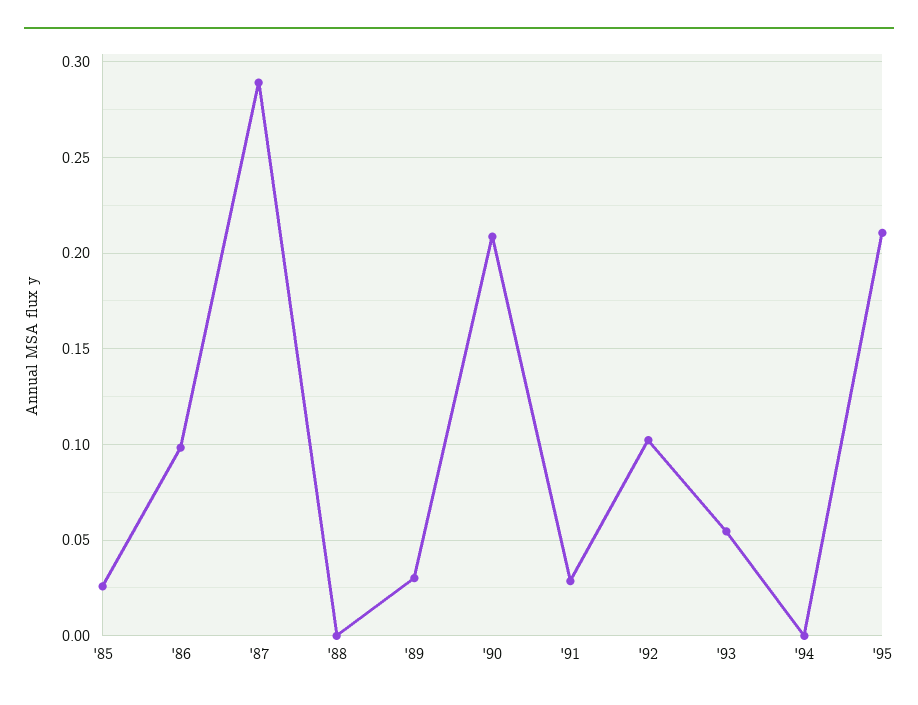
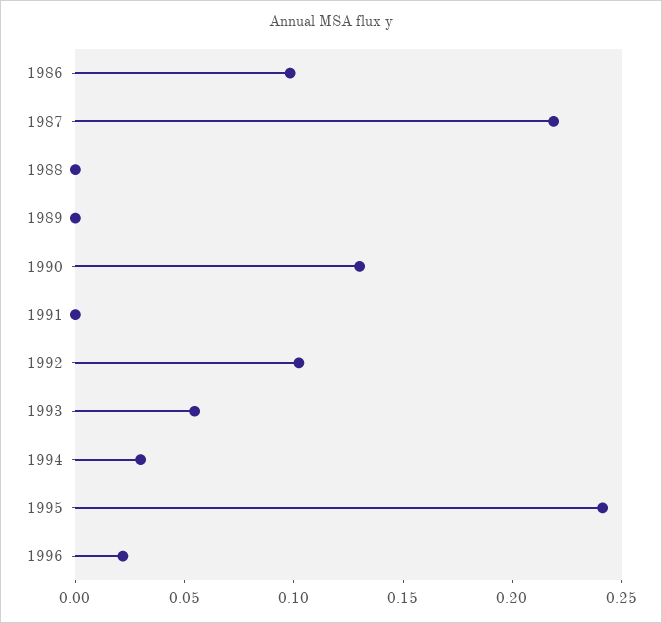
'85: 0.025 -> none
'87: 0.29 -> 0.22
'89: 0.03 -> 0
'90: 0.21 -> 0.13
'91: 0.03 -> 0
'94: 0 -> 0.03
'95: 0.21 -> 0.24
1996: none -> 0.02

